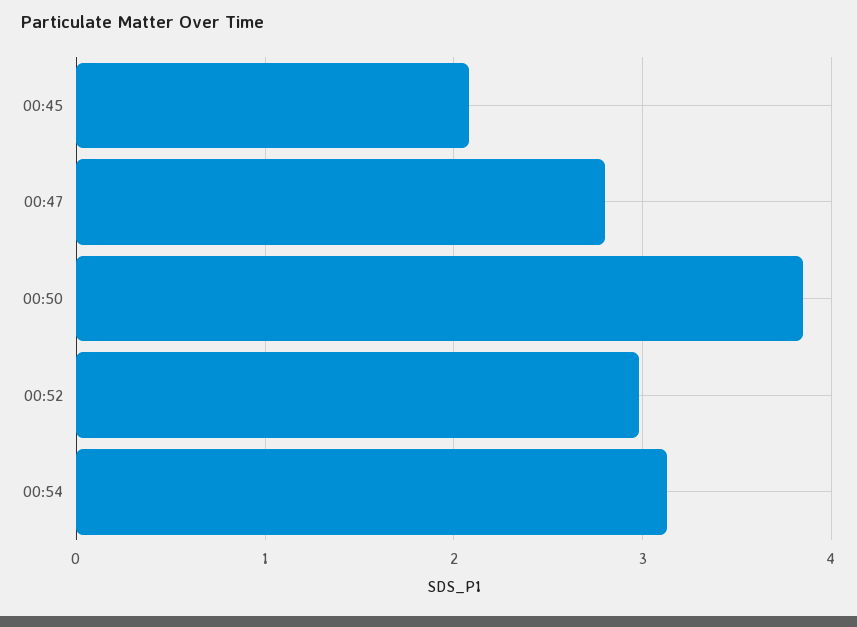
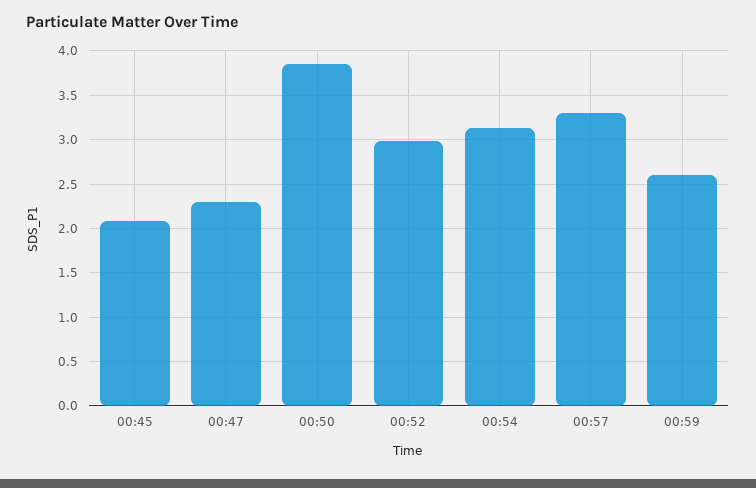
00:47: 2.8 -> 2.3
00:57: none -> 3.3
00:59: none -> 2.6

